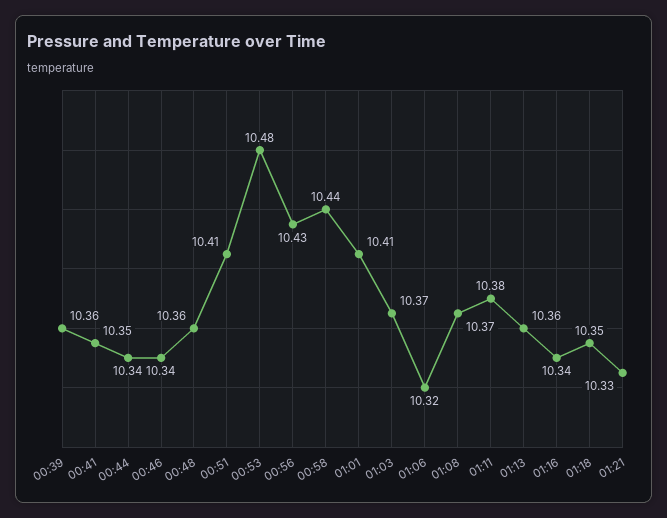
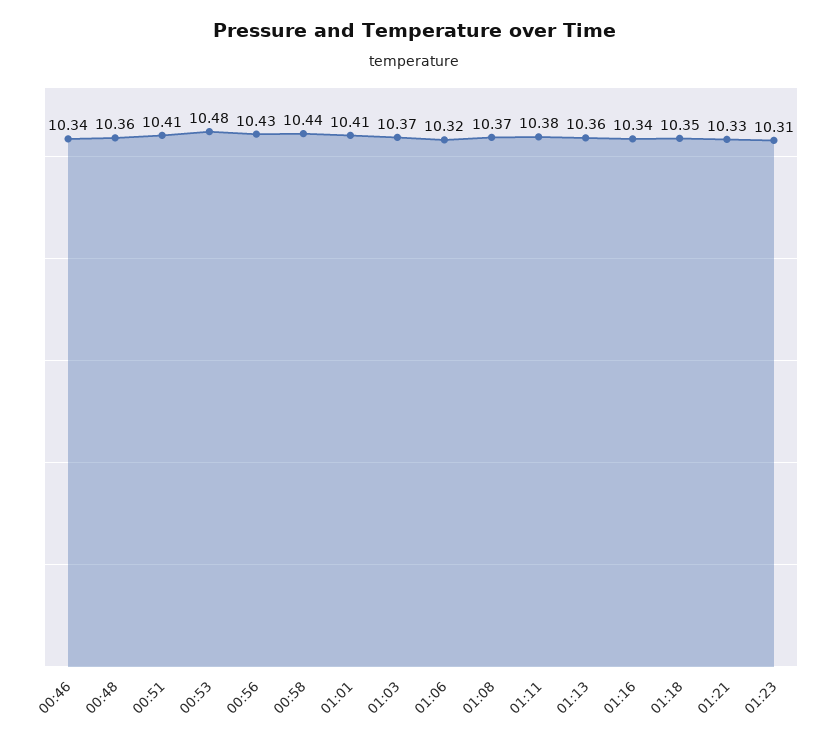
00:39: 10.36 -> none
00:41: 10.35 -> none
00:44: 10.34 -> none
01:23: none -> 10.31

